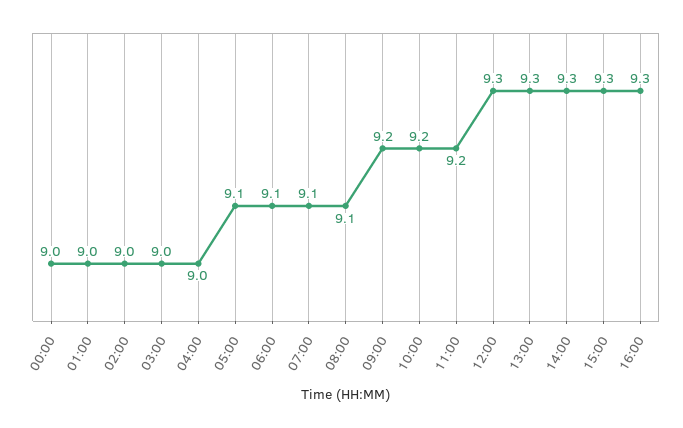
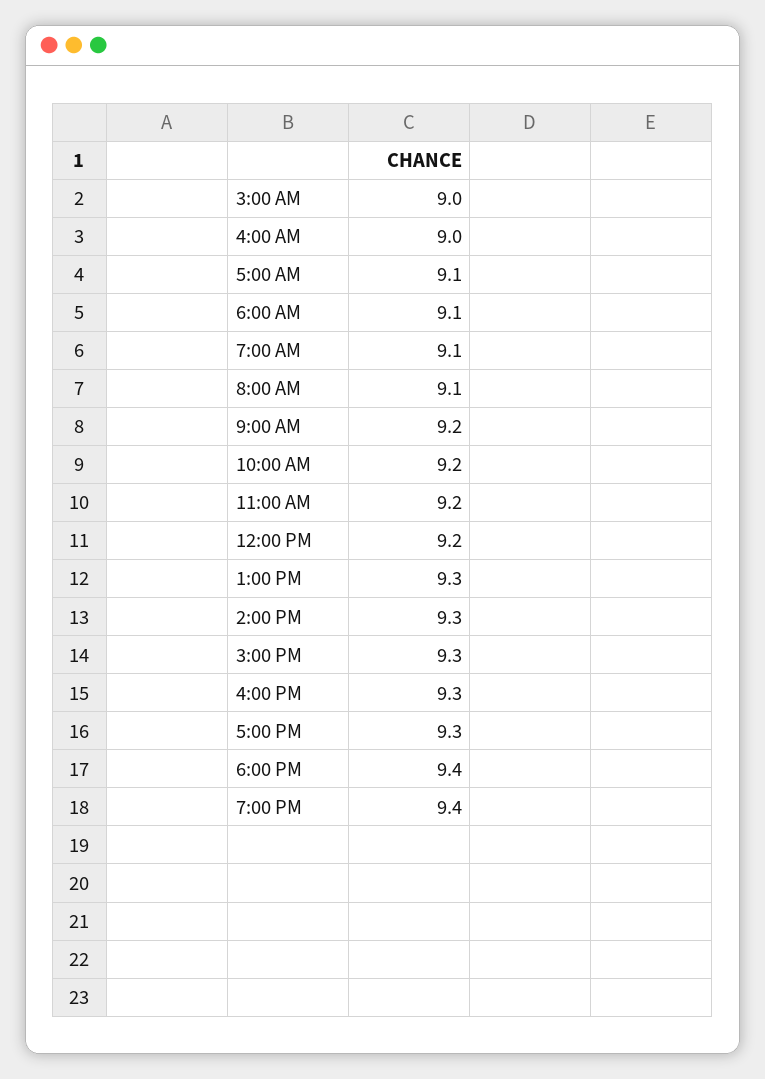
00:00: 9 -> none
01:00: 9 -> none
02:00: 9 -> none
12:00: 9.3 -> 9.2
5:00 PM: none -> 9.3
6:00 PM: none -> 9.4
7:00 PM: none -> 9.4

